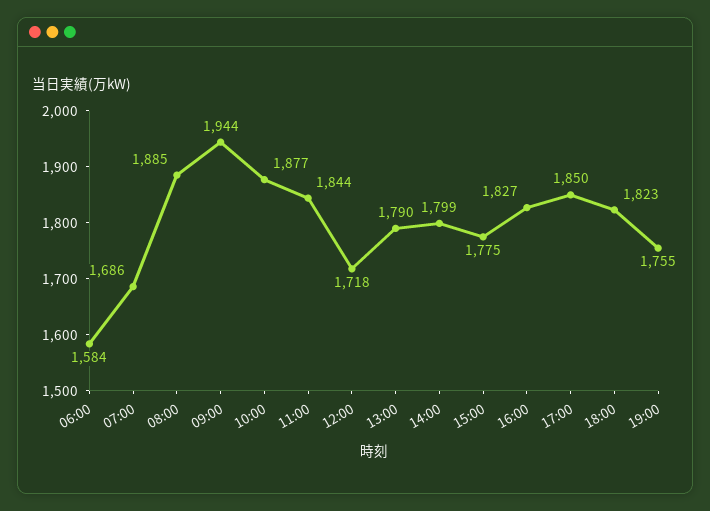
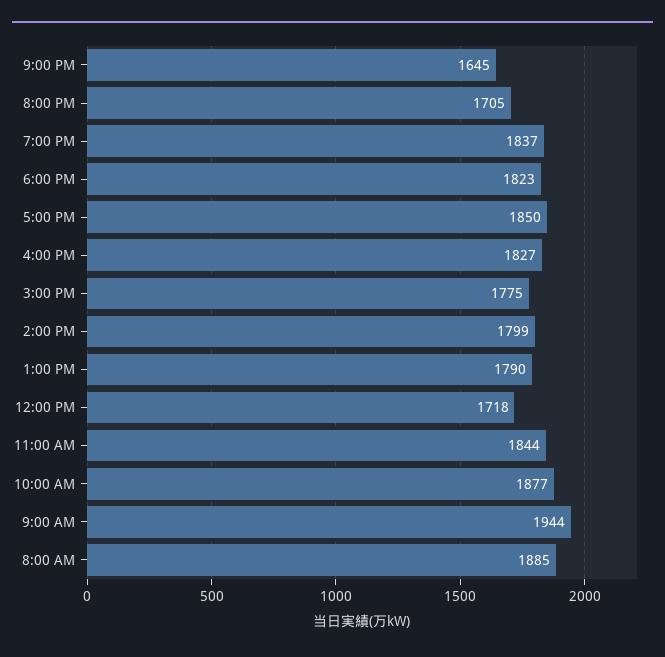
06:00: 1584 -> none
07:00: 1686 -> none
19:00: 1755 -> 1837
9:00 PM: none -> 1645
8:00 PM: none -> 1705

